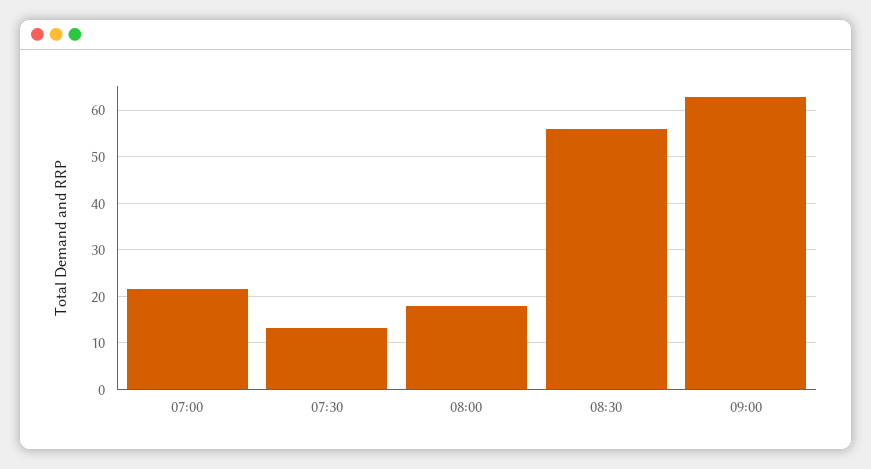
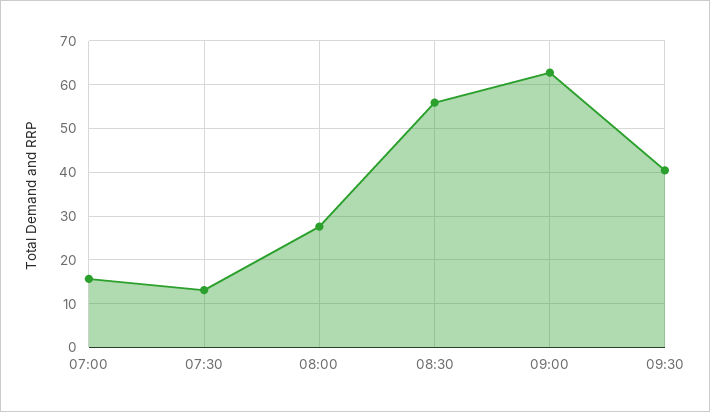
07:00: 22 -> 16
08:00: 18 -> 28
09:30: none -> 40

